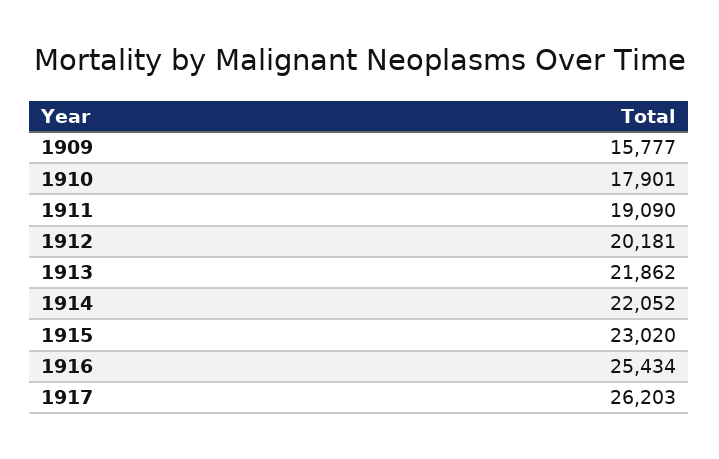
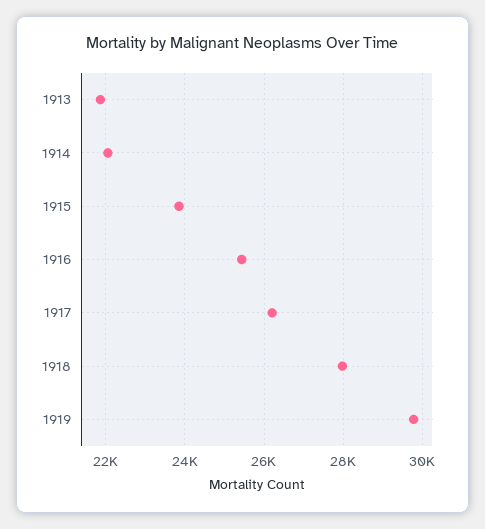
1909: 15777 -> none
1910: 17901 -> none
1911: 19090 -> none
1912: 20181 -> none
1915: 23020 -> 23800
1918: none -> 28000
1919: none -> 29800

